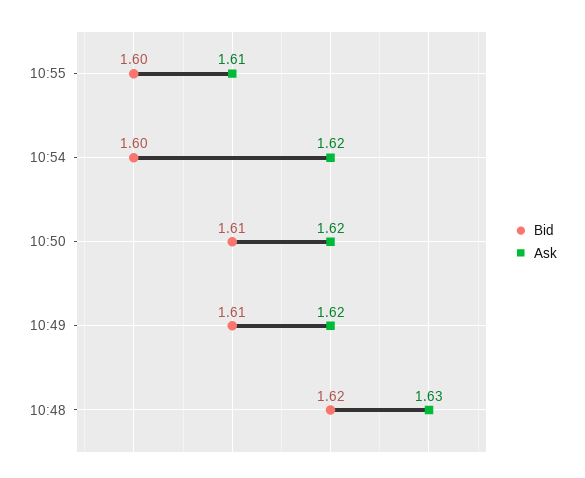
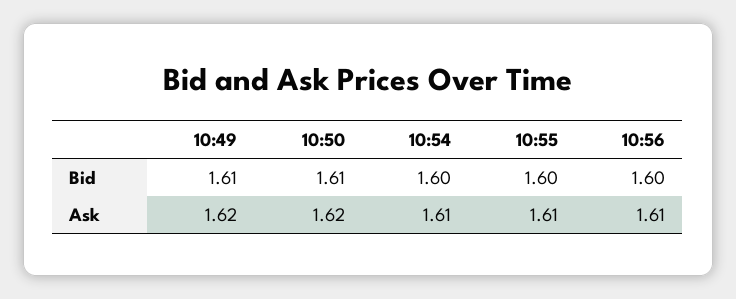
Ask, 10:54: 1.62 -> 1.61
Bid, 10:48: 1.62 -> none
Ask, 10:48: 1.63 -> none
Bid, 10:56: none -> 1.6
Ask, 10:56: none -> 1.61

